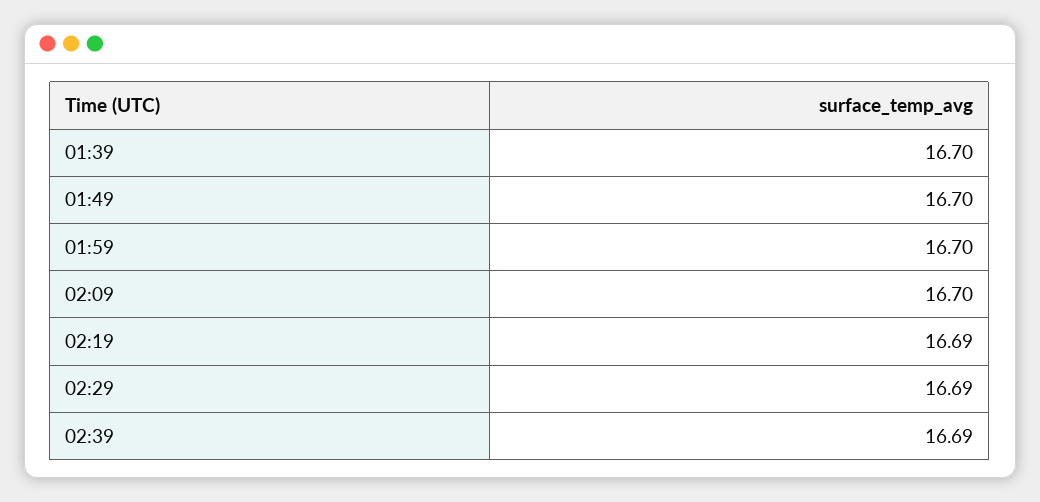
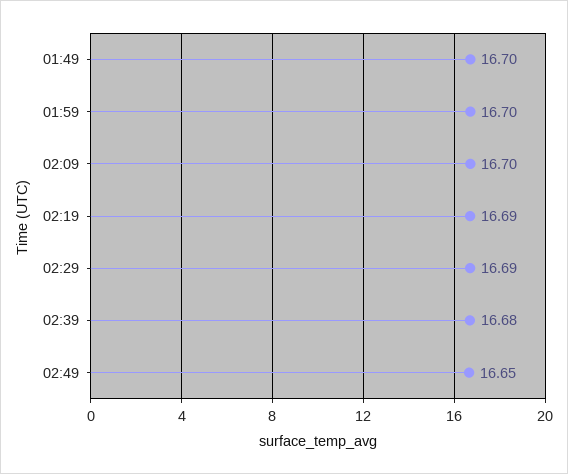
01:39: 16.7 -> none
02:39: 16.69 -> 16.68
02:49: none -> 16.65

